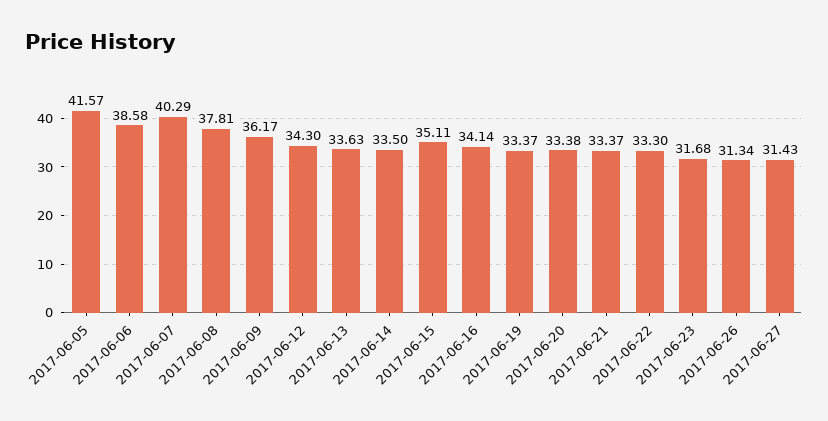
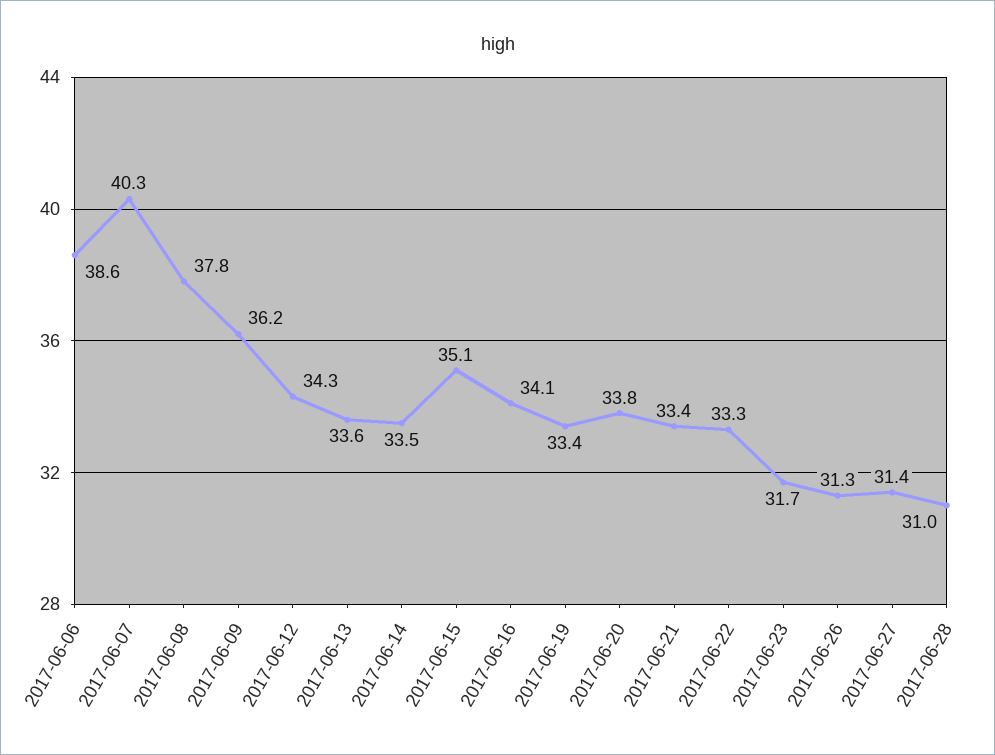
2017-06-05: 41.57 -> none
2017-06-20: 33.38 -> 33.8
2017-06-28: none -> 31

